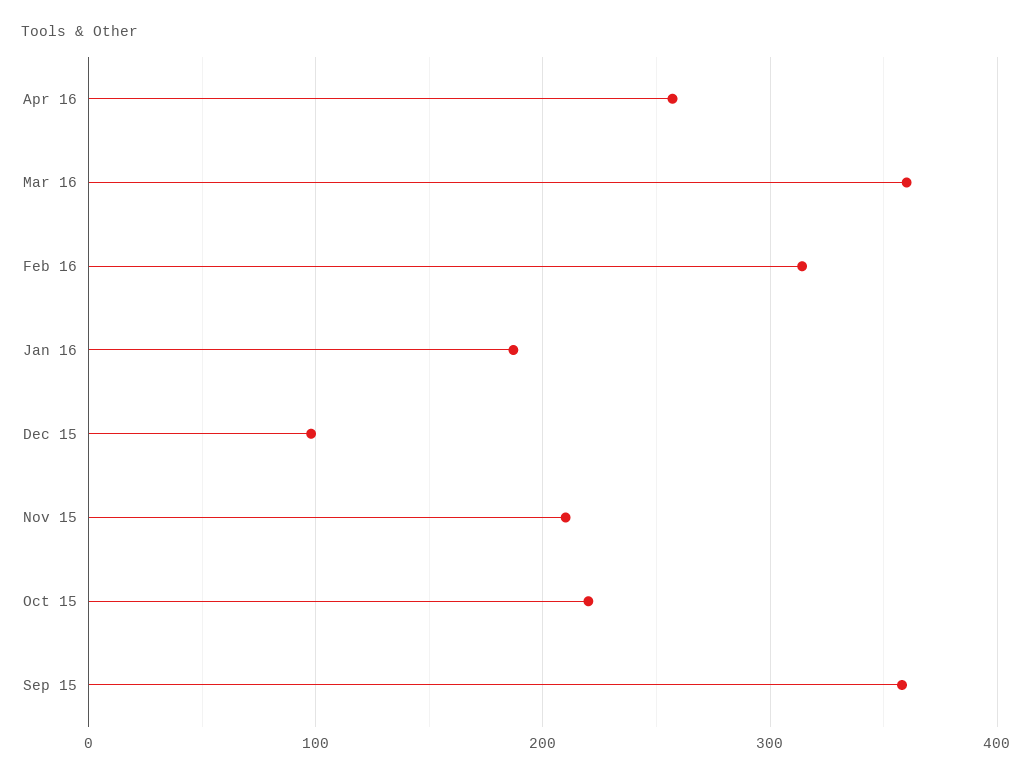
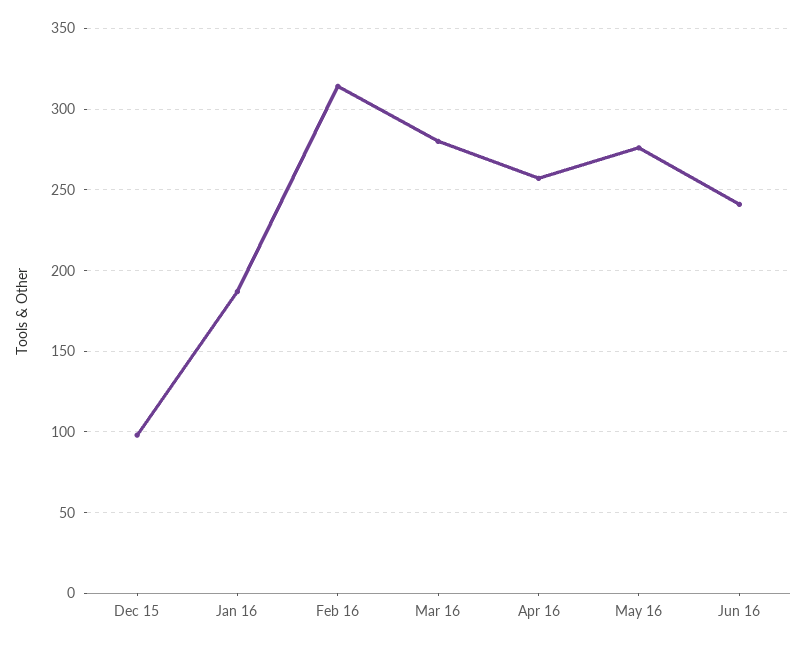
Mar 16: 360 -> 280
Nov 15: 210 -> none
Oct 15: 220 -> none
Sep 15: 360 -> none
May 16: none -> 275
Jun 16: none -> 240

